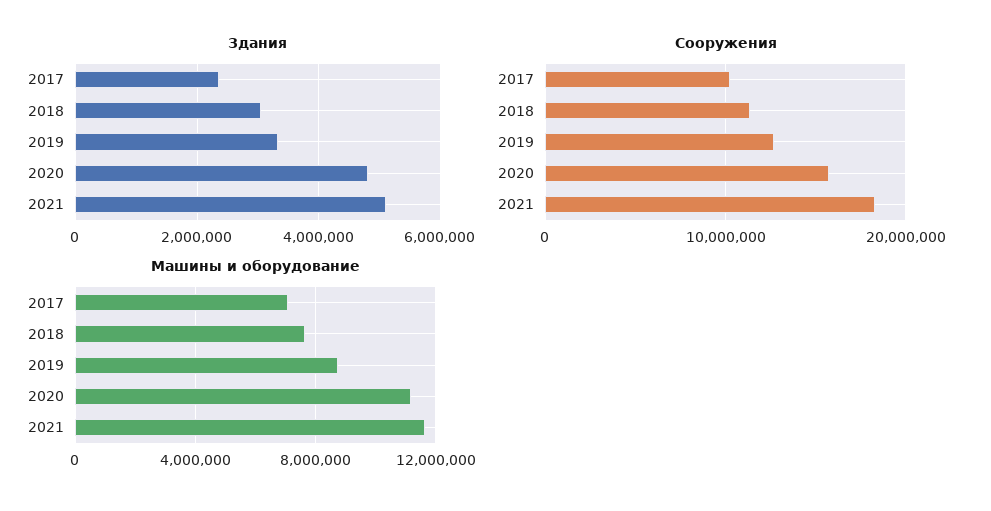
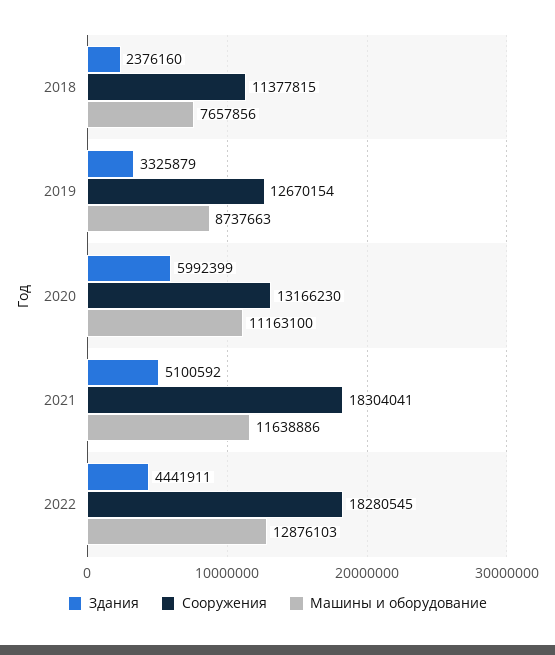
Здания, 2017: 2400000 -> none
Здания, 2018: 3000000 -> 2376160
Здания, 2020: 4800000 -> 5992399
Сооружения, 2017: 10000000 -> none
Сооружения, 2020: 16000000 -> 13166230
Машины и оборудование, 2017: 7000000 -> none
Здания, 2022: none -> 4441911
Сооружения, 2022: none -> 18280545
Машины и оборудование, 2022: none -> 12876103

